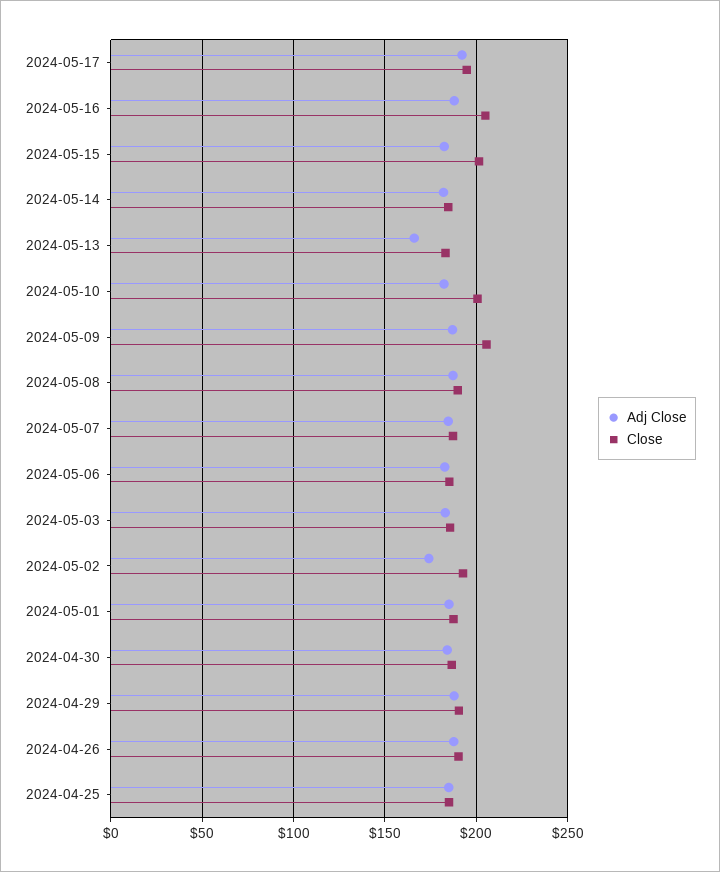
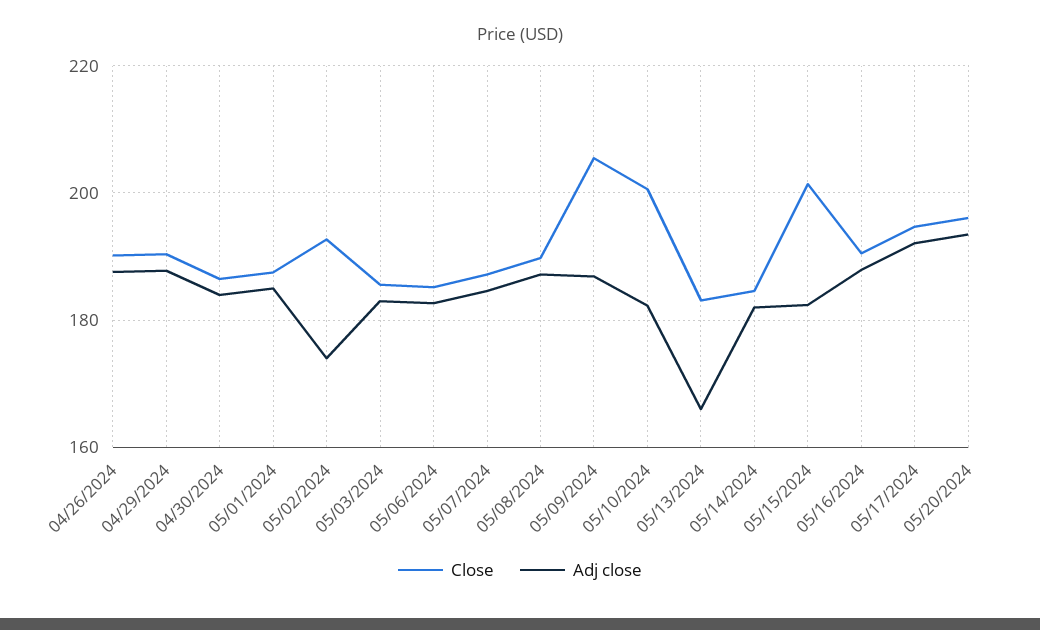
Close, 2024-05-16: 205 -> 190
Adj Close, 2024-04-25: 185 -> none
Close, 2024-04-25: 185 -> none
Close, 05/20/2024: none -> 196
Adj Close, 05/20/2024: none -> 194

